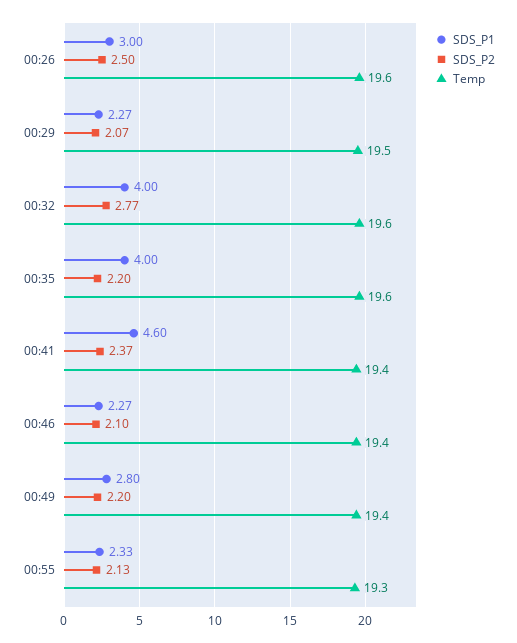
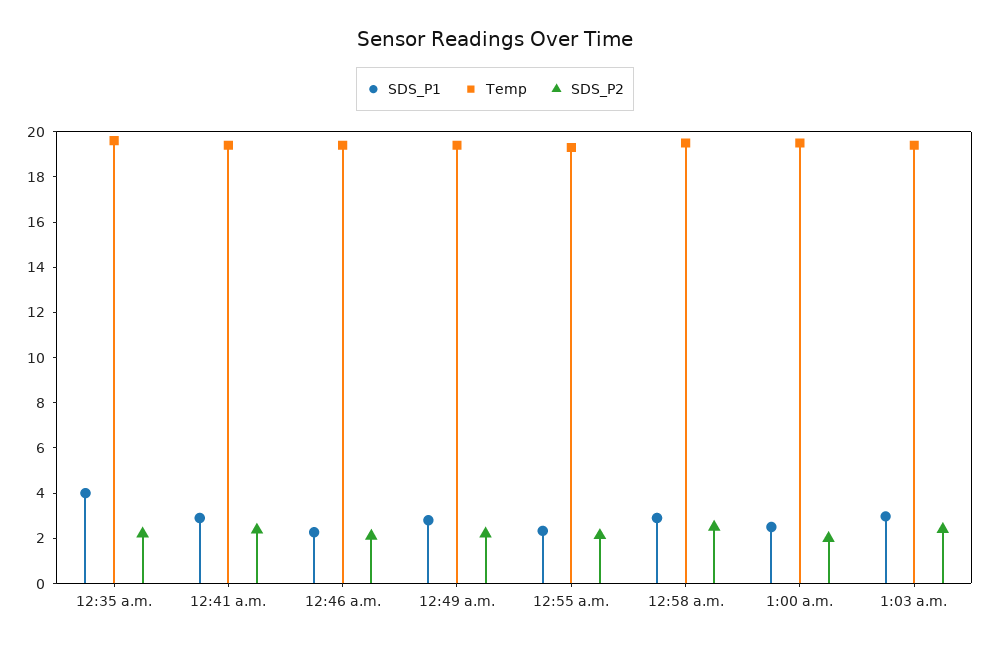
SDS_P1, 00:26: 3 -> none
SDS_P2, 00:26: 2.5 -> none
Temp, 00:26: 19.6 -> none
SDS_P1, 00:29: 2.27 -> none
SDS_P2, 00:29: 2.07 -> none
Temp, 00:29: 19.5 -> none
SDS_P1, 00:32: 4 -> none
SDS_P2, 00:32: 2.77 -> none
Temp, 00:32: 19.6 -> none
SDS_P1, 00:41: 4.6 -> 3
SDS_P1, 12:58 a.m.: none -> 3
Temp, 12:58 a.m.: none -> 19.5
SDS_P2, 12:58 a.m.: none -> 2.5
SDS_P1, 1:00 a.m.: none -> 2.5
Temp, 1:00 a.m.: none -> 19.5
SDS_P2, 1:00 a.m.: none -> 2
SDS_P1, 1:03 a.m.: none -> 3
Temp, 1:03 a.m.: none -> 19.5
SDS_P2, 1:03 a.m.: none -> 2.5

